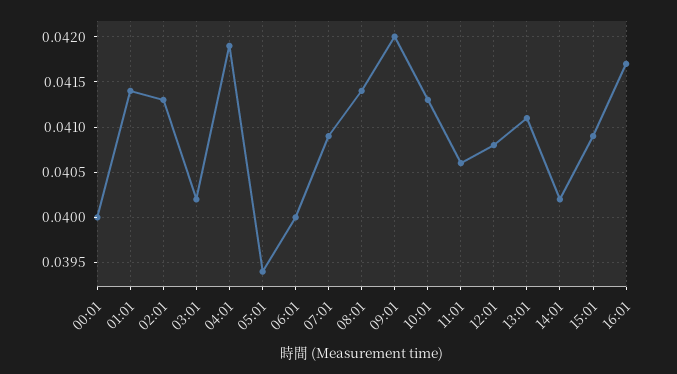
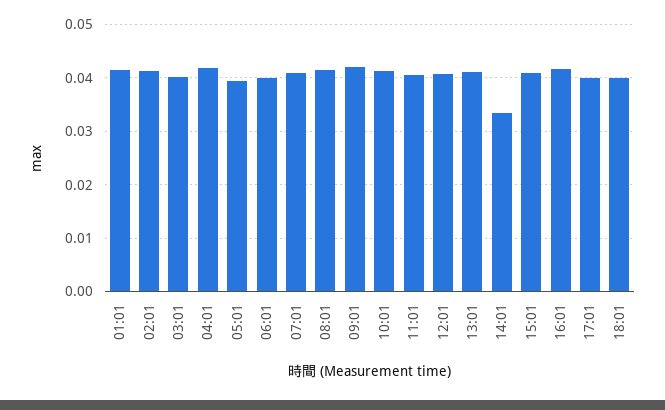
00:01: 0.04 -> none
14:01: 0.0402 -> 0.034
17:01: none -> 0.04
18:01: none -> 0.04

